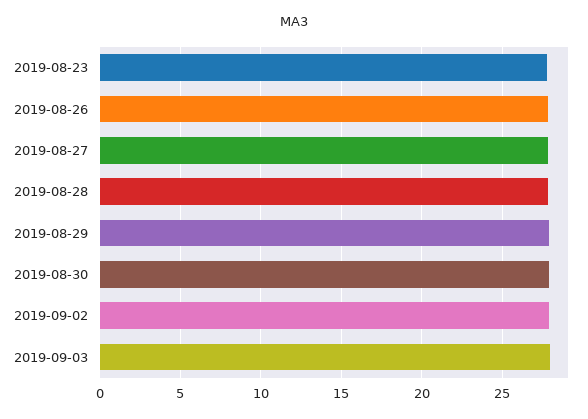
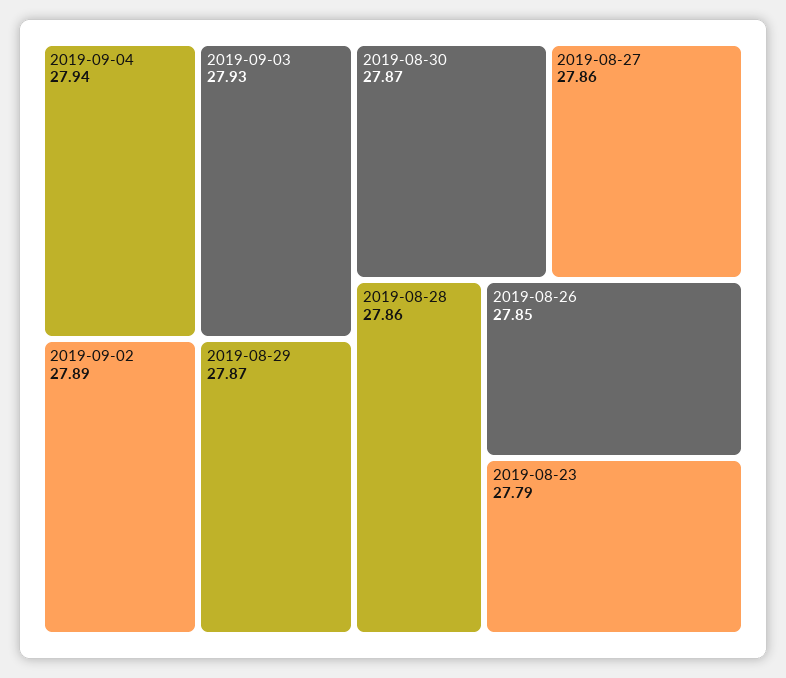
2019-09-04: none -> 27.94

